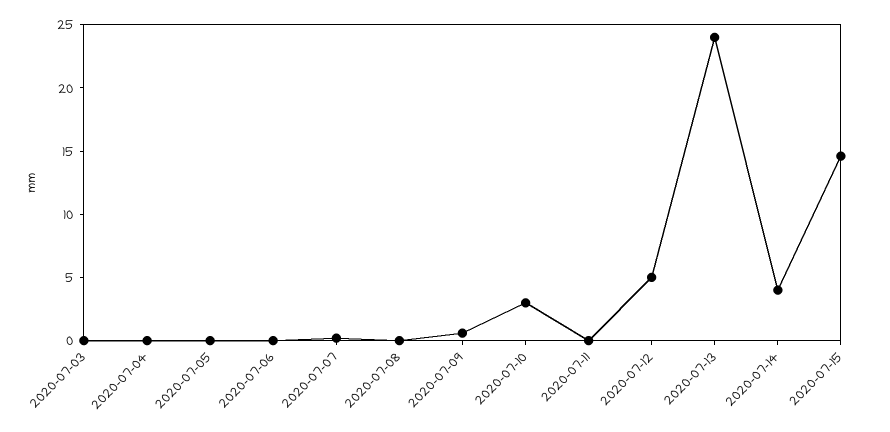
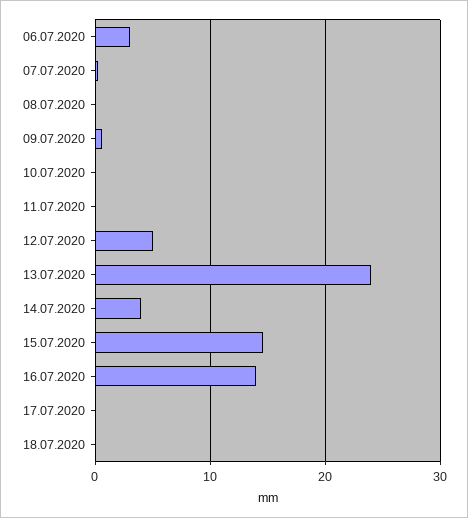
2020-07-03: 0 -> none
2020-07-04: 0 -> none
2020-07-05: 0 -> none
2020-07-06: 0 -> 3
2020-07-10: 3 -> 0
16.07.2020: none -> 14
17.07.2020: none -> 0
18.07.2020: none -> 0

